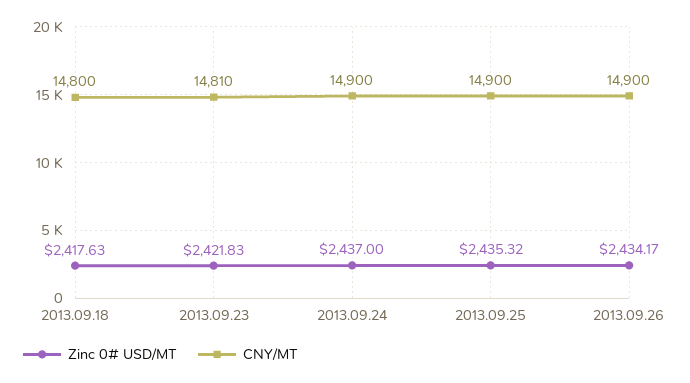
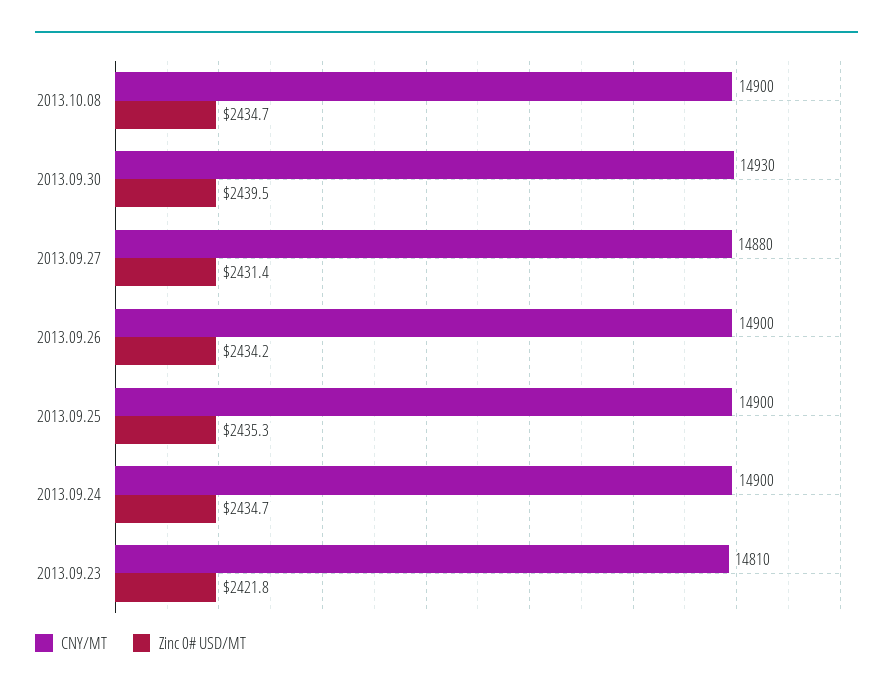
Zinc 0# USD/MT, 2013.09.18: 2417.63 -> none
CNY/MT, 2013.09.18: 14800 -> none
Zinc 0# USD/MT, 2013.09.24: 2437 -> 2434.7
CNY/MT, 2013.10.08: none -> 14900
Zinc 0# USD/MT, 2013.10.08: none -> 2434.7
CNY/MT, 2013.09.30: none -> 14930
Zinc 0# USD/MT, 2013.09.30: none -> 2439.5
CNY/MT, 2013.09.27: none -> 14880
Zinc 0# USD/MT, 2013.09.27: none -> 2431.4

